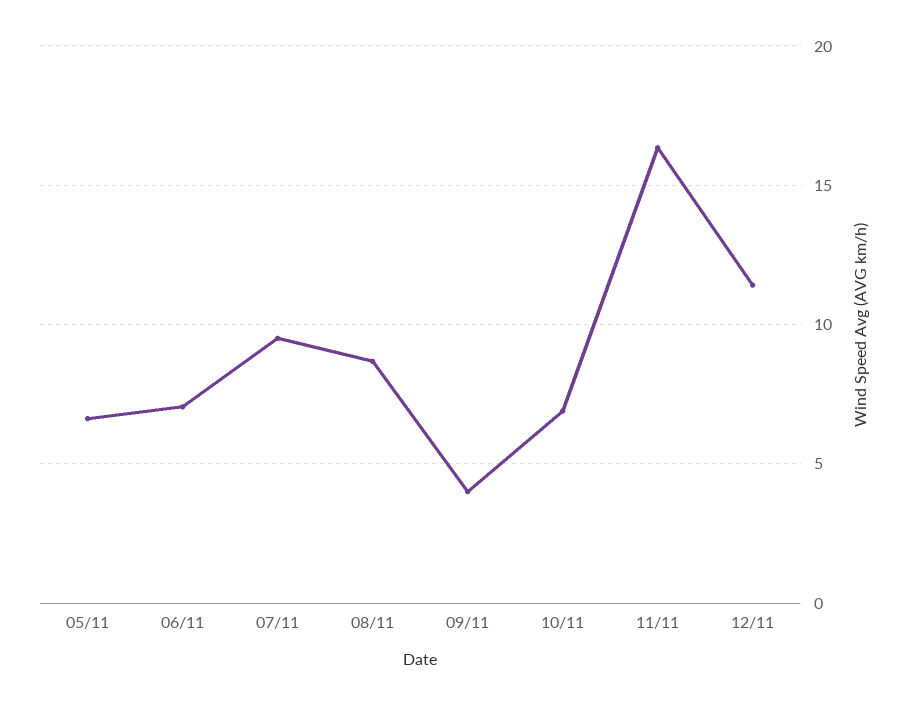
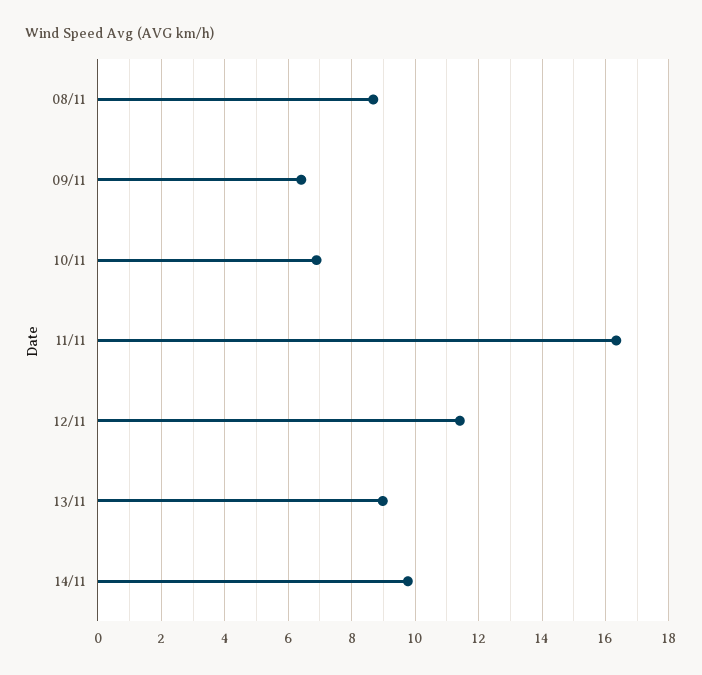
05/11: 6.5 -> none
06/11: 7 -> none
07/11: 9.5 -> none
09/11: 4 -> 6.4
13/11: none -> 9
14/11: none -> 9.8

